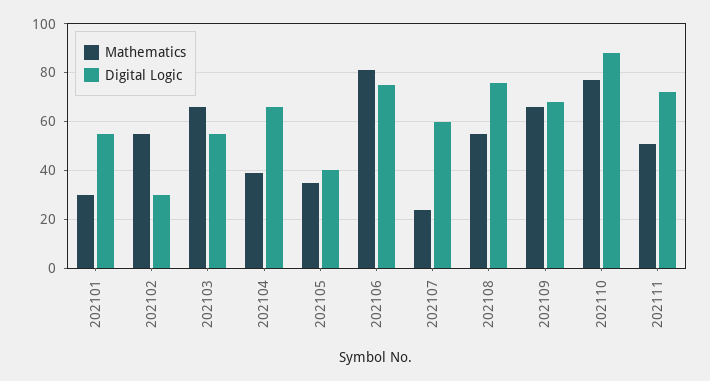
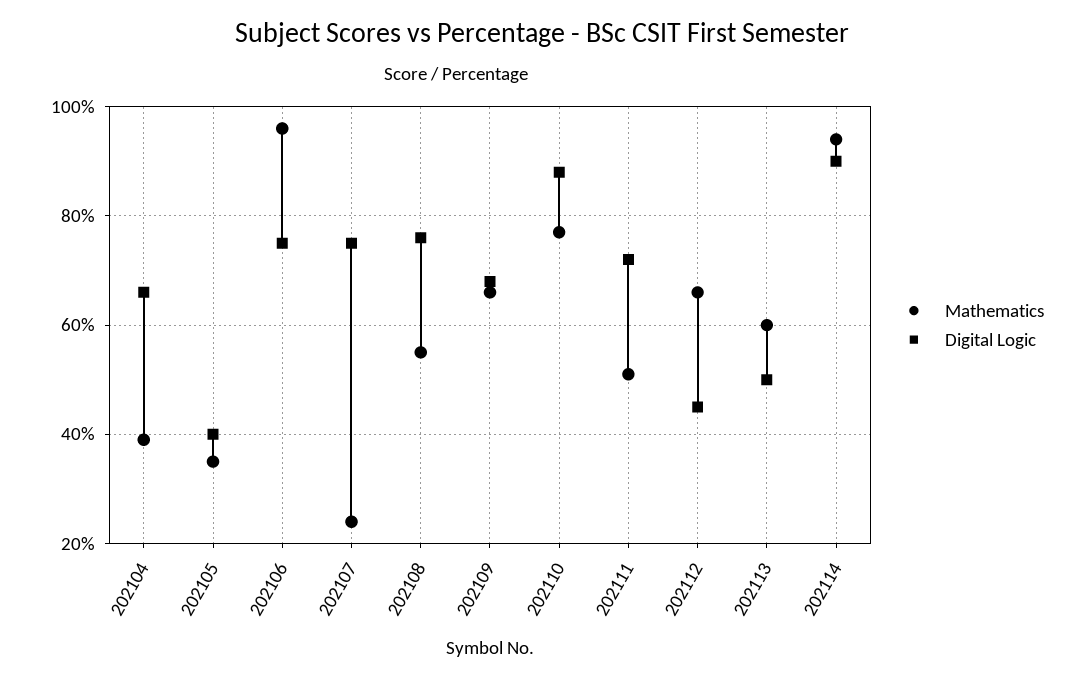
Mathematics, 202101: 30 -> none
Digital Logic, 202101: 55 -> none
Mathematics, 202102: 55 -> none
Digital Logic, 202102: 30 -> none
Mathematics, 202103: 65 -> none
Digital Logic, 202103: 55 -> none
Mathematics, 202106: 80 -> 95
Digital Logic, 202107: 60 -> 75
Mathematics, 202112: none -> 65
Digital Logic, 202112: none -> 45
Mathematics, 202113: none -> 60
Digital Logic, 202113: none -> 50
Mathematics, 202114: none -> 95
Digital Logic, 202114: none -> 90

